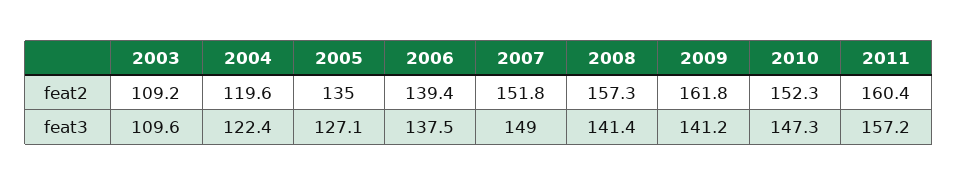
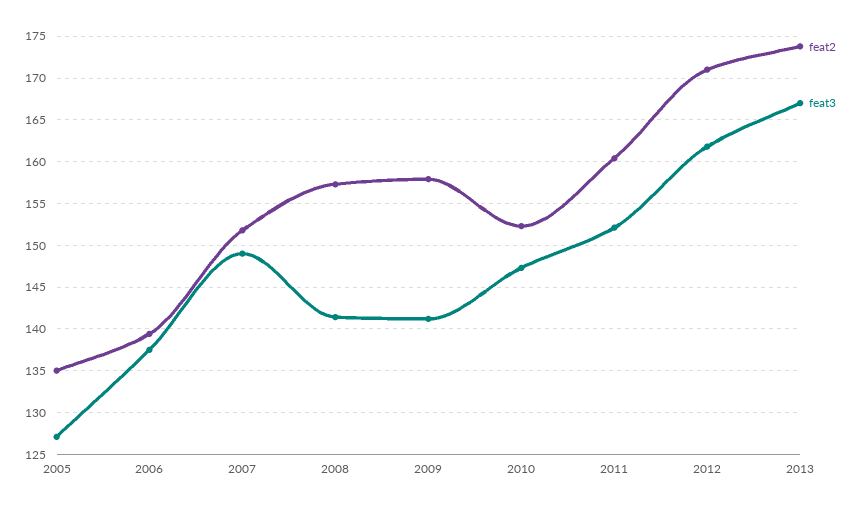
feat2, 2003: 109.2 -> none
feat2, 2004: 119.6 -> none
feat2, 2009: 161.8 -> 158
feat3, 2003: 109.6 -> none
feat3, 2004: 122.4 -> none
feat3, 2011: 157.2 -> 152
feat2, 2012: none -> 171
feat3, 2012: none -> 162
feat2, 2013: none -> 174
feat3, 2013: none -> 167

